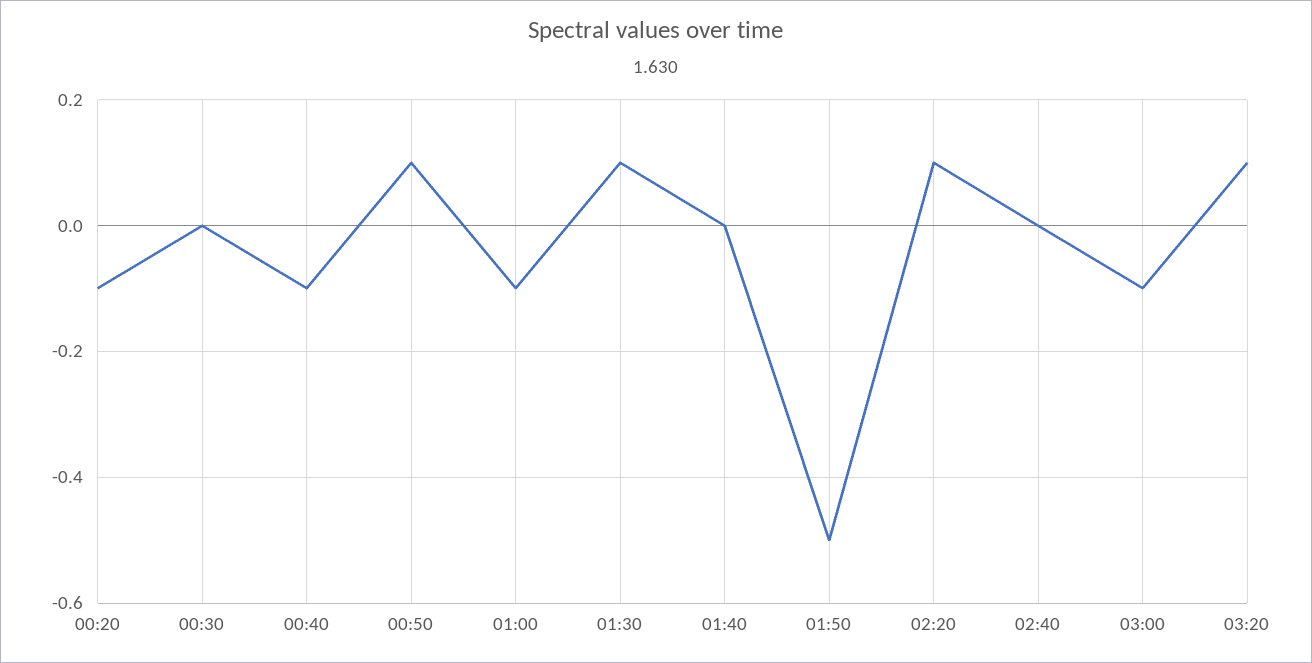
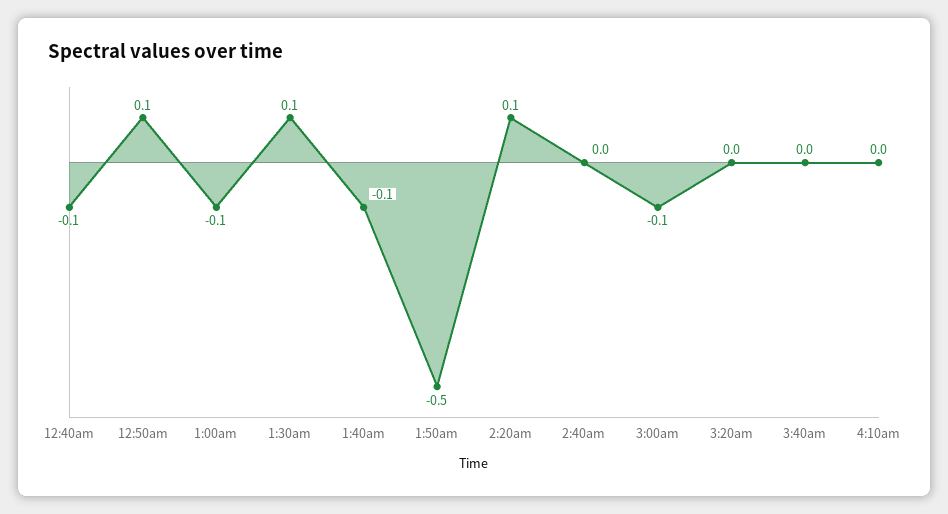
00:20: -0.1 -> none
00:30: 0 -> none
01:40: 0 -> -0.1
03:20: 0.1 -> 0
3:40am: none -> 0
4:10am: none -> 0

